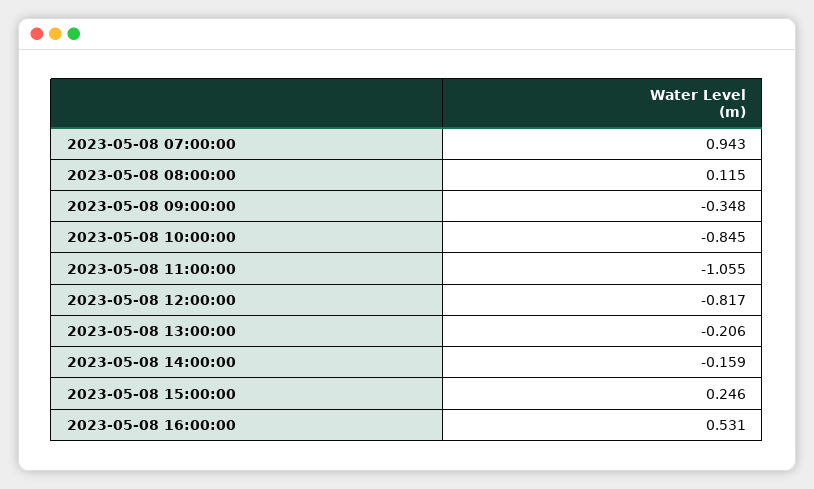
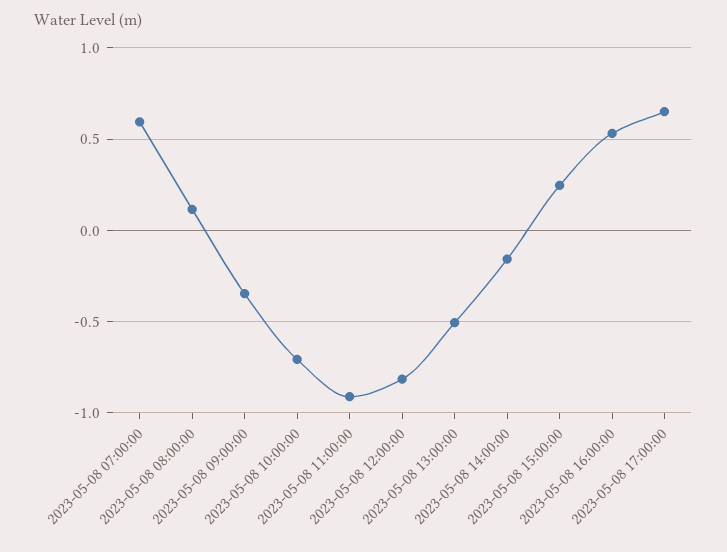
2023-05-08 07:00:00: 0.943 -> 0.6
2023-05-08 10:00:00: -0.845 -> -0.7
2023-05-08 11:00:00: -1.055 -> -0.9
2023-05-08 13:00:00: -0.206 -> -0.5
2023-05-08 17:00:00: none -> 0.65

